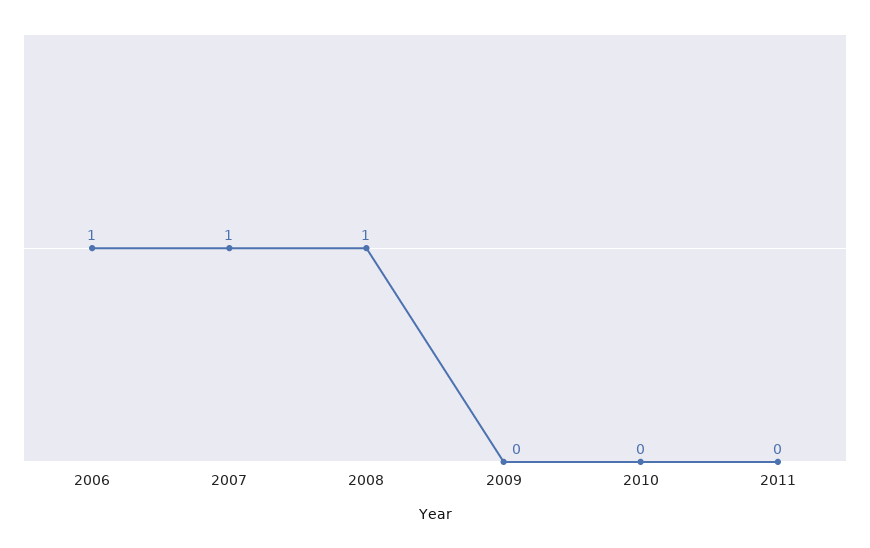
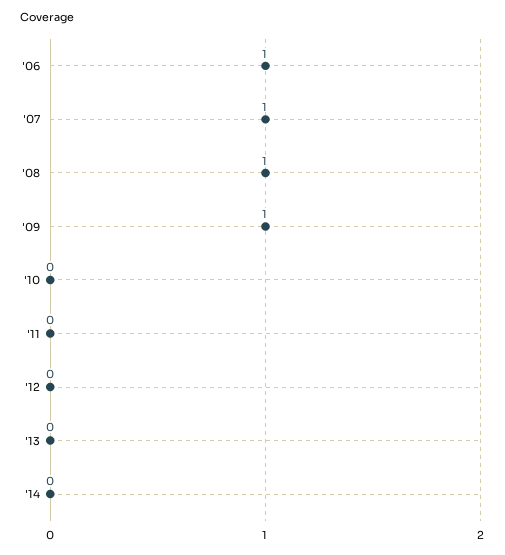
2009: 0 -> 1
'12: none -> 0
'13: none -> 0
'14: none -> 0

